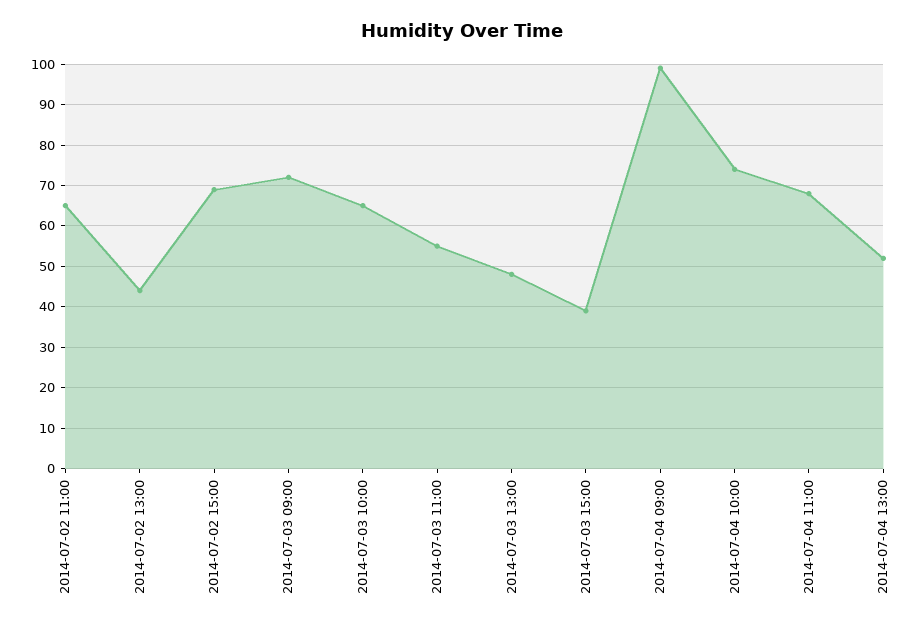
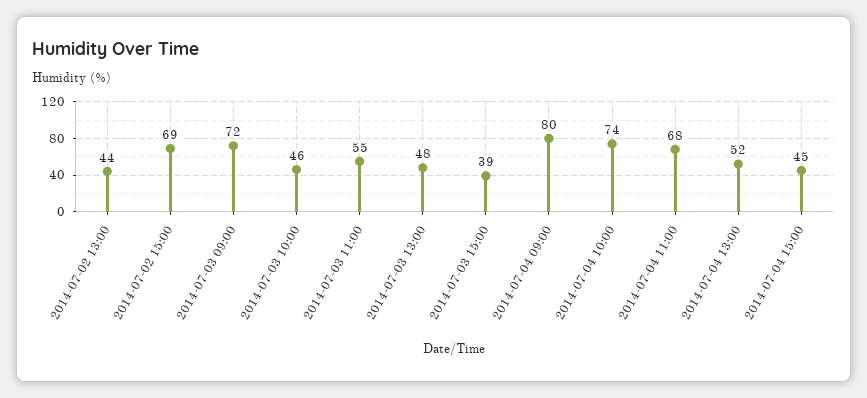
2014-07-02 11:00: 65 -> none
2014-07-03 10:00: 65 -> 46
2014-07-04 09:00: 100 -> 80
2014-07-04 15:00: none -> 45

